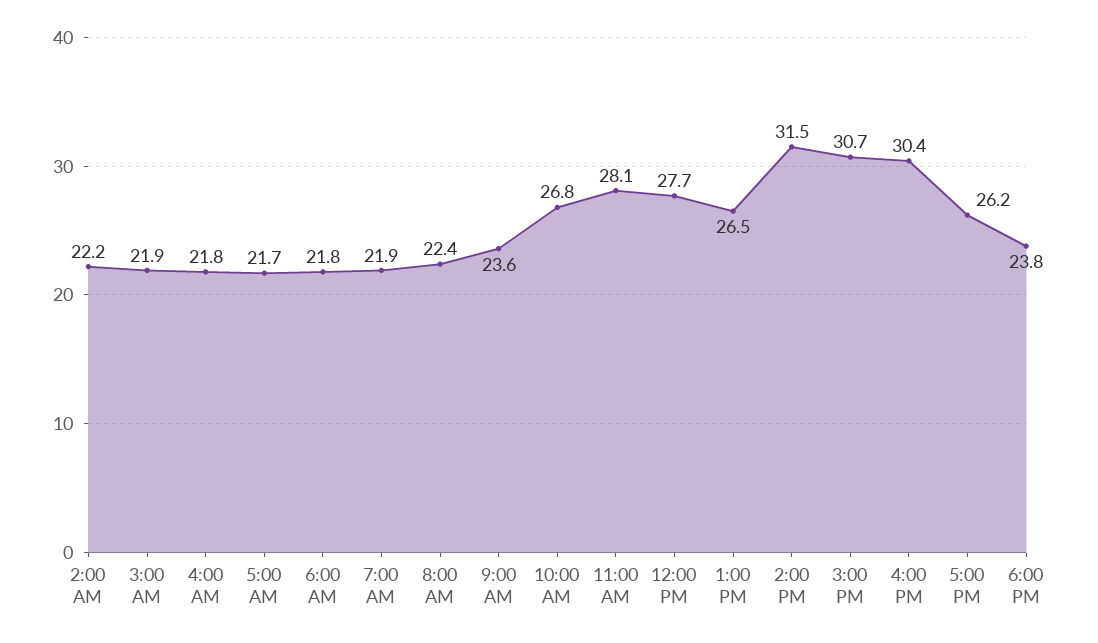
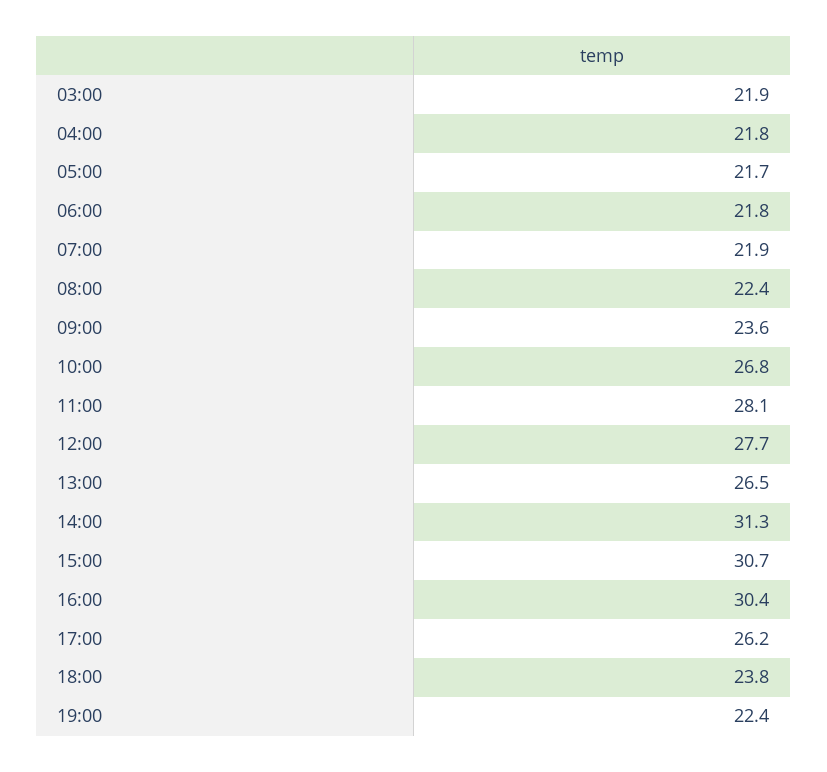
2:00 AM: 22.2 -> none
2:00 PM: 31.5 -> 31.3
19:00: none -> 22.4

